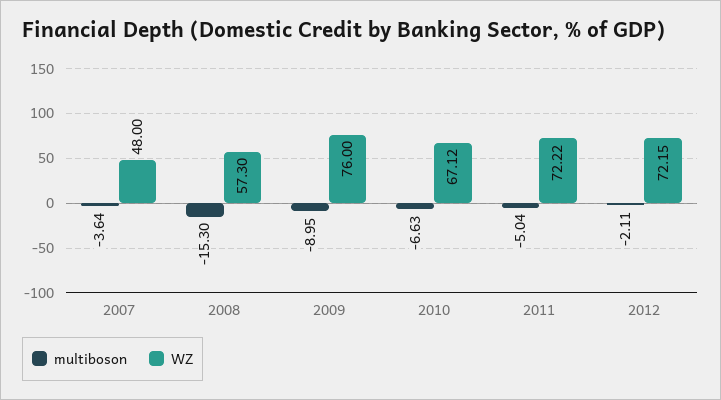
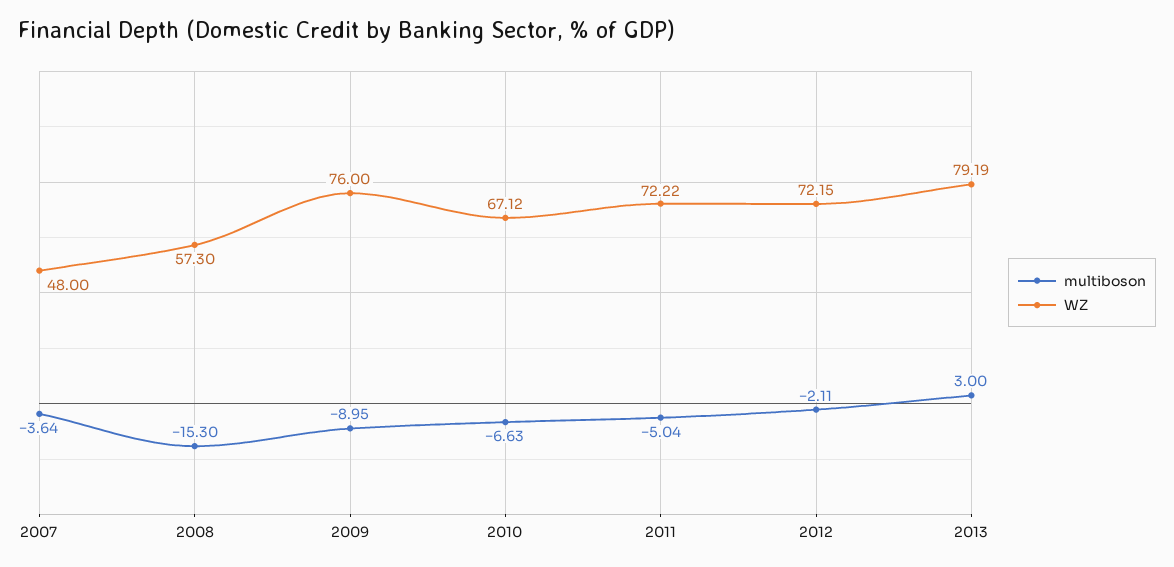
multiboson, 2013: none -> 3
WZ, 2013: none -> 79.19

